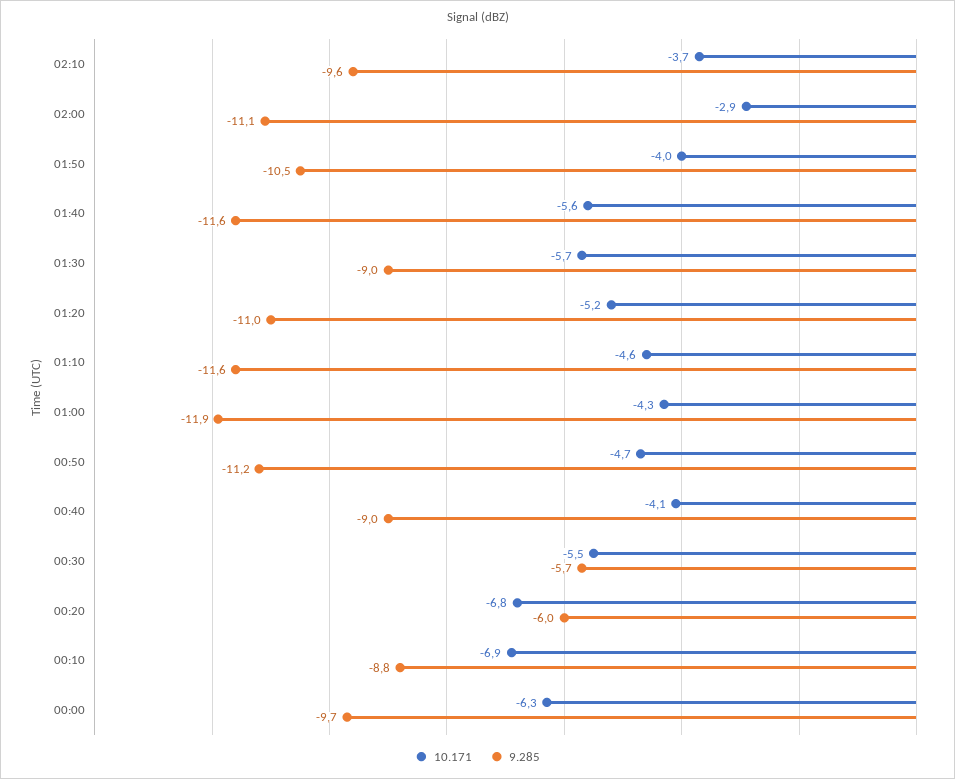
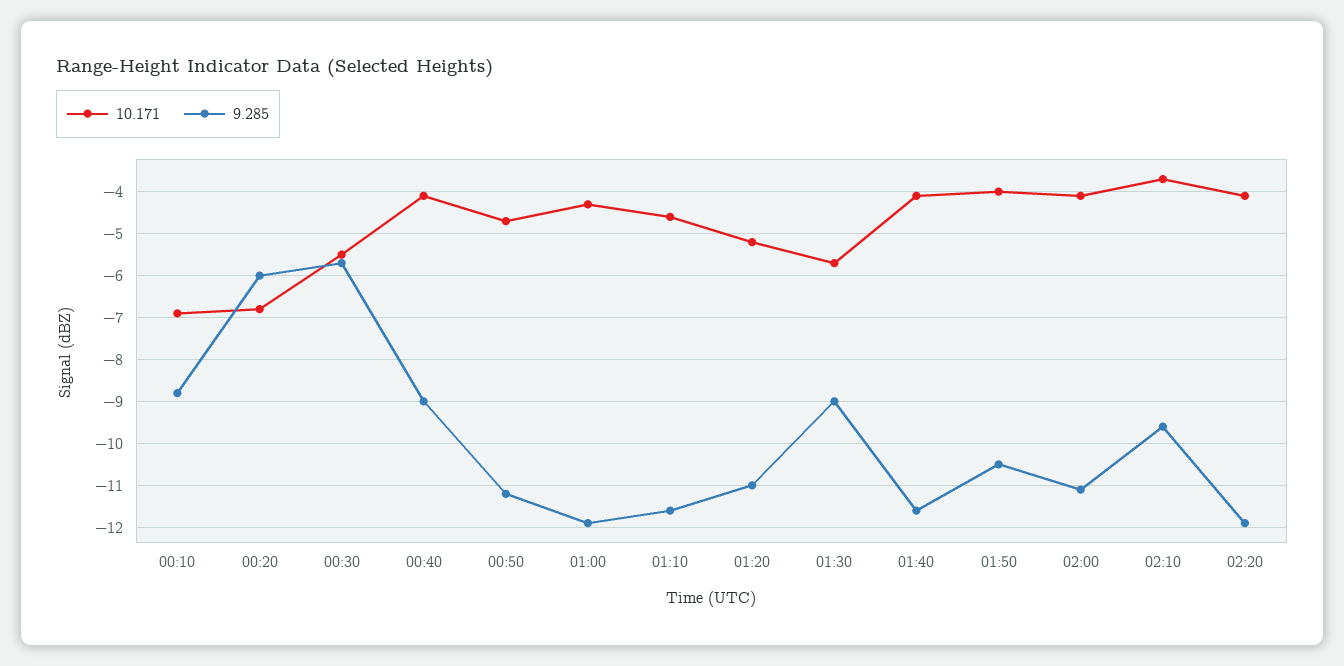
10.171, 02:00: -2.9 -> -4
10.171, 01:40: -5.6 -> -4
10.171, 00:00: -6.3 -> none
9.285, 00:00: -9.7 -> none
10.171, 02:20: none -> -4
9.285, 02:20: none -> -12

